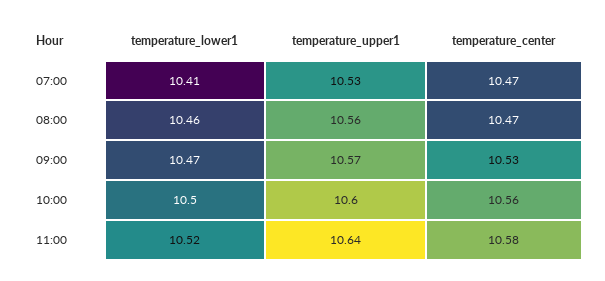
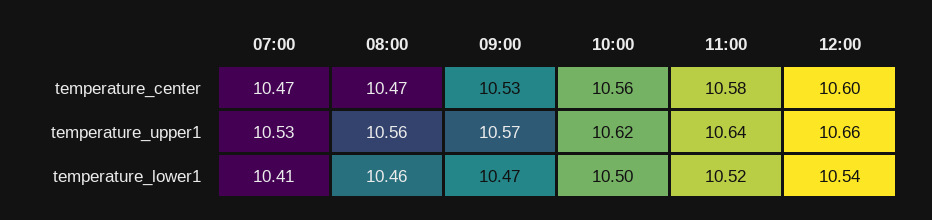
temperature_upper1, 10:00: 10.6 -> 10.62
temperature_center, 12:00: none -> 10.6
temperature_upper1, 12:00: none -> 10.66
temperature_lower1, 12:00: none -> 10.54

